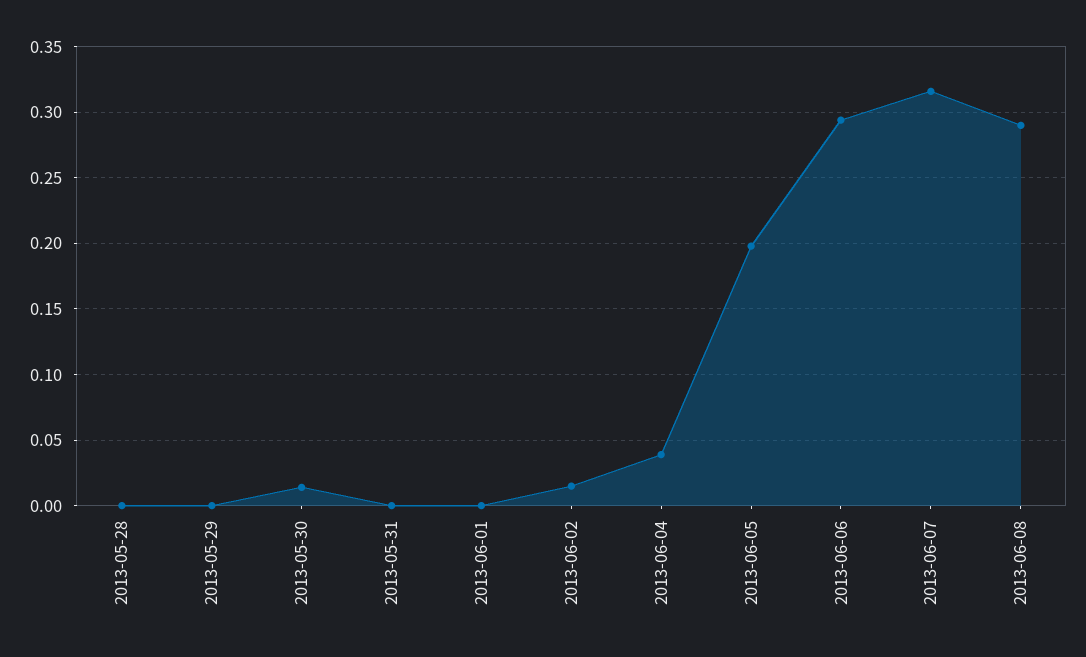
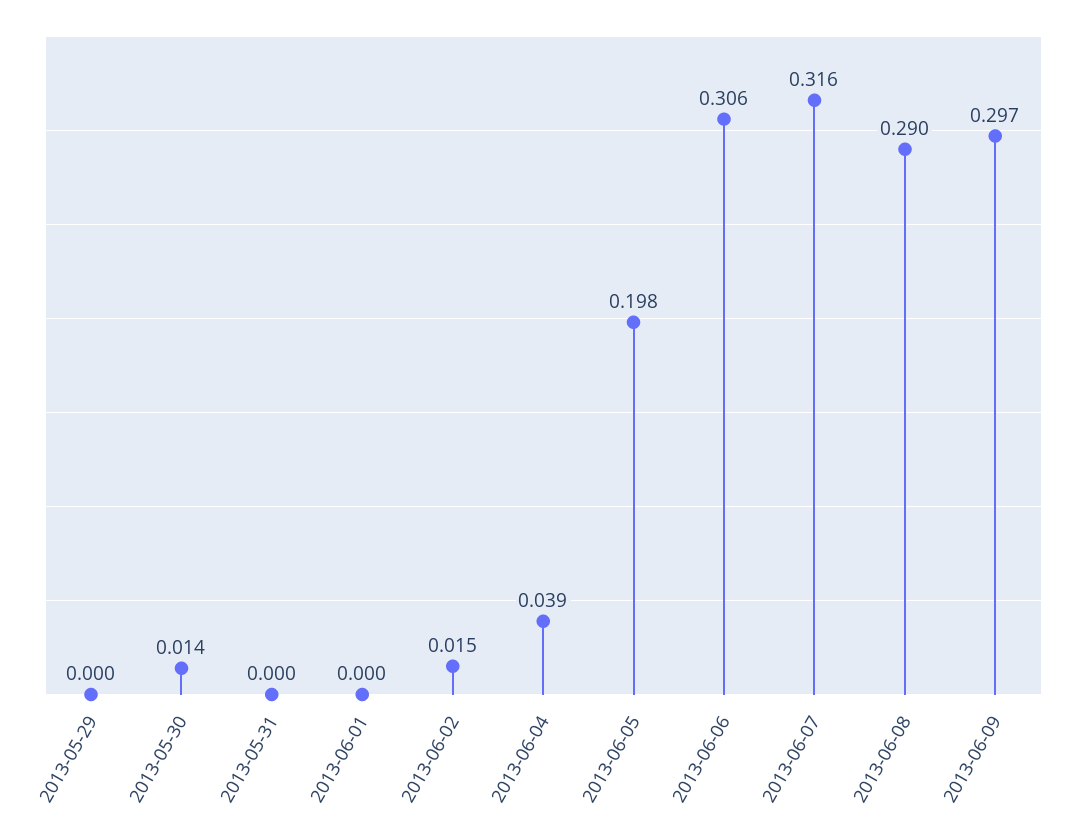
2013-05-28: 0 -> none
2013-06-06: 0.295 -> 0.306
2013-06-09: none -> 0.297

